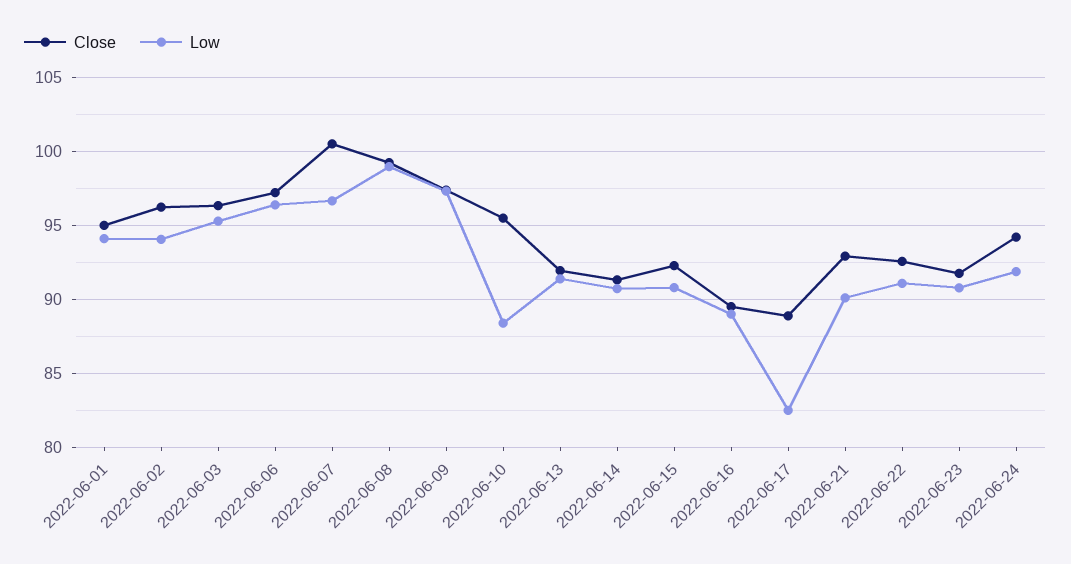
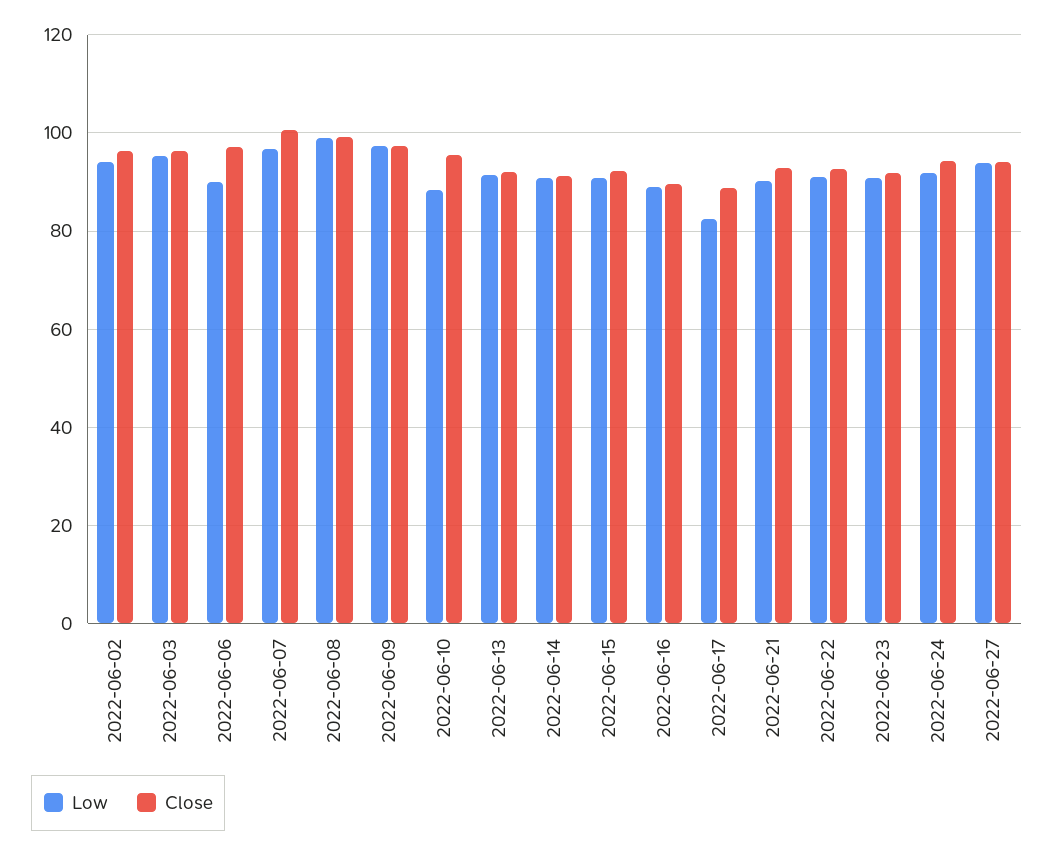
Close, 2022-06-01: 95 -> none
Low, 2022-06-01: 94 -> none
Low, 2022-06-06: 96.5 -> 90
Low, 2022-06-27: none -> 94
Close, 2022-06-27: none -> 94

